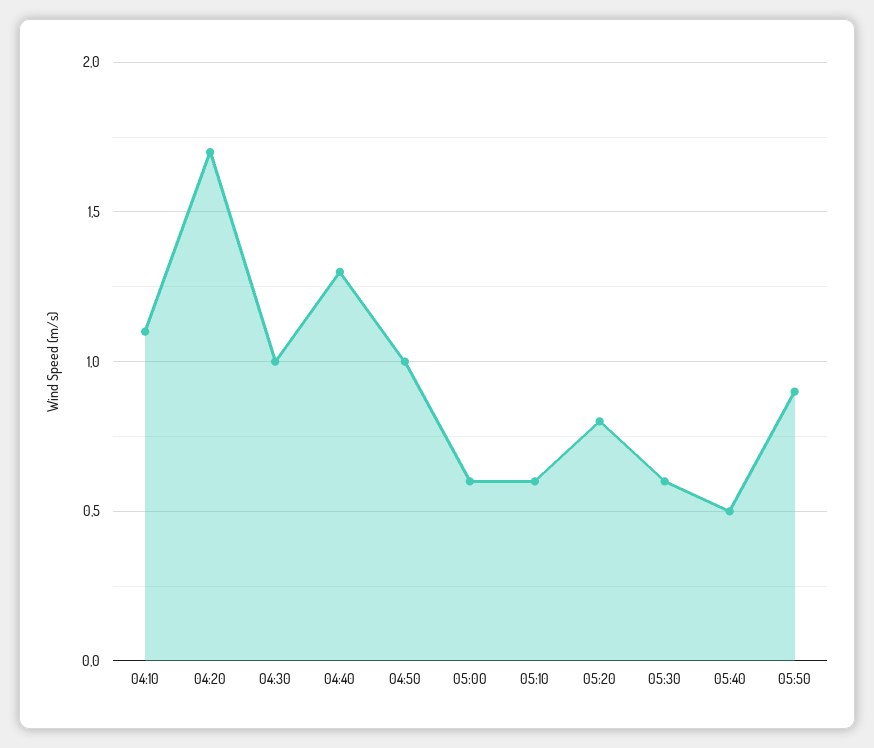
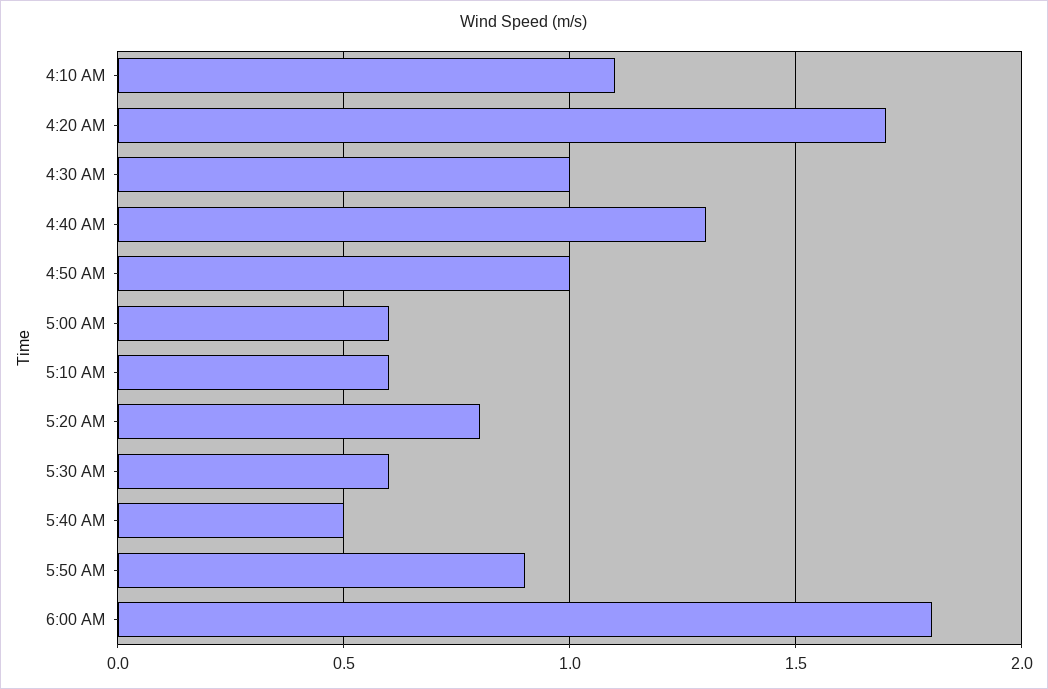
6:00 AM: none -> 1.8

